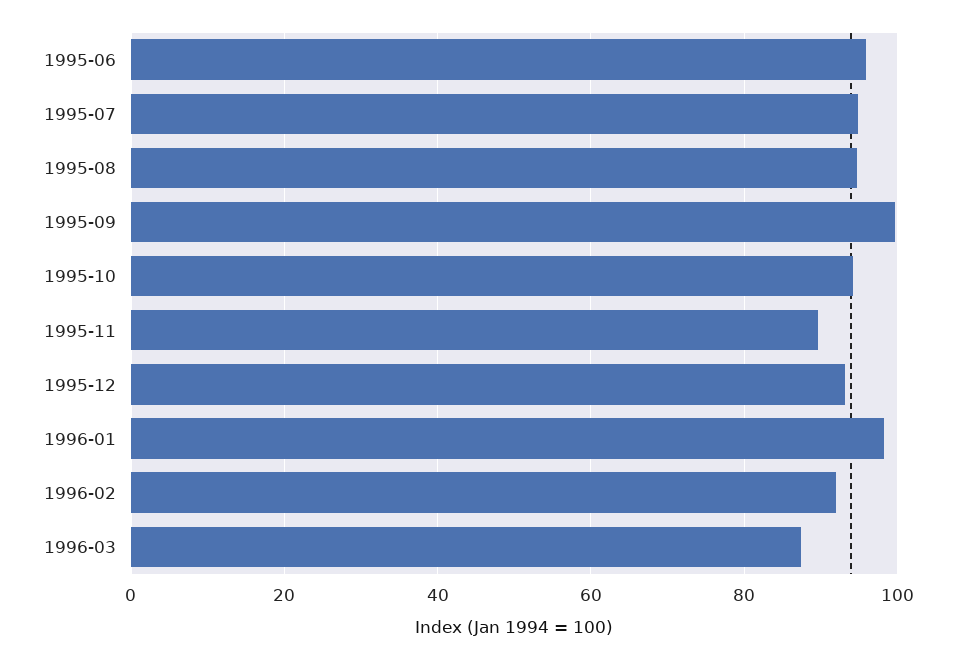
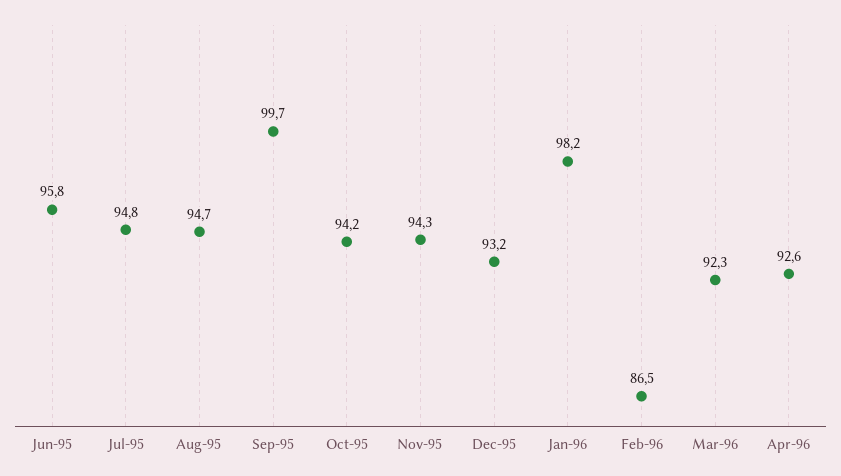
1995-11: 90 -> 94.3
1996-02: 92 -> 86.5
1996-03: 88 -> 92.3
Apr-96: none -> 92.6

